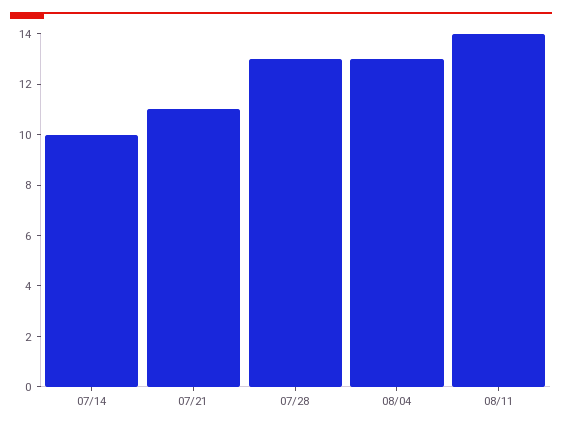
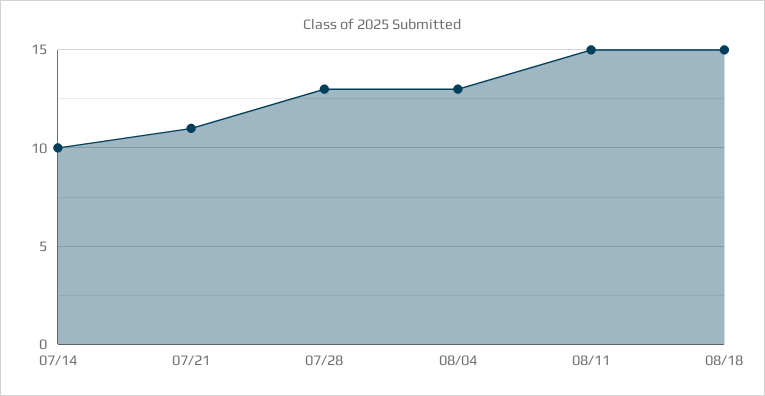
08/11: 14 -> 15
08/18: none -> 15

